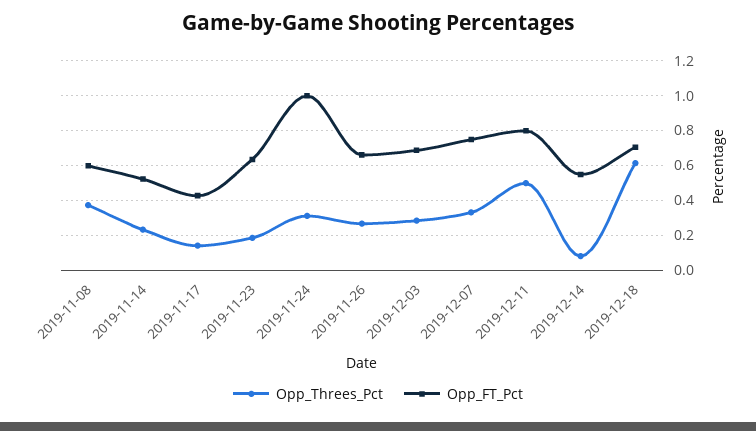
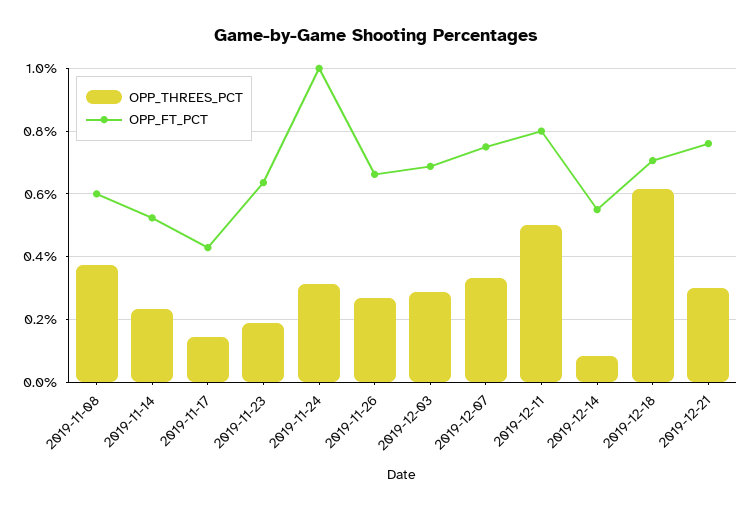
Opp_Threes_Pct, 2019-12-21: none -> 0.3
Opp_FT_Pct, 2019-12-21: none -> 0.76

